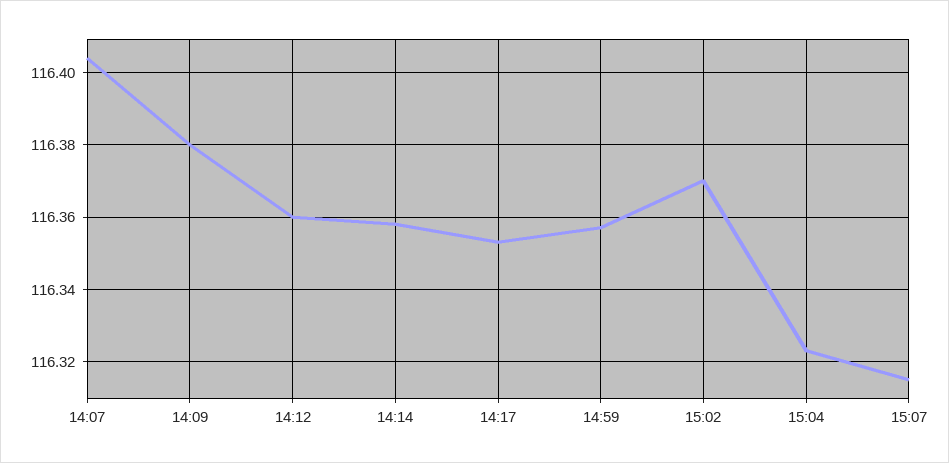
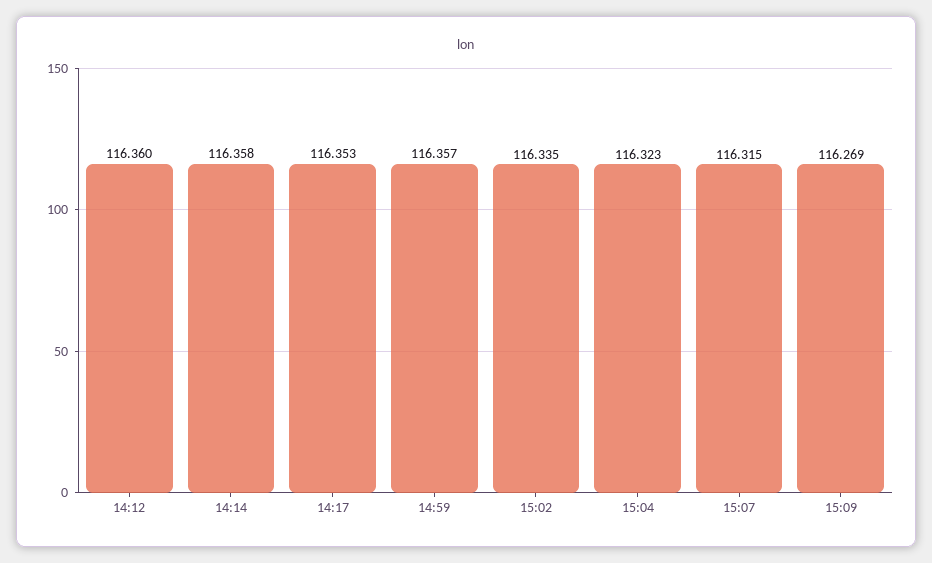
14:07: 116.405 -> none
14:09: 116.38 -> none
15:02: 116.37 -> 116.335
15:09: none -> 116.269

